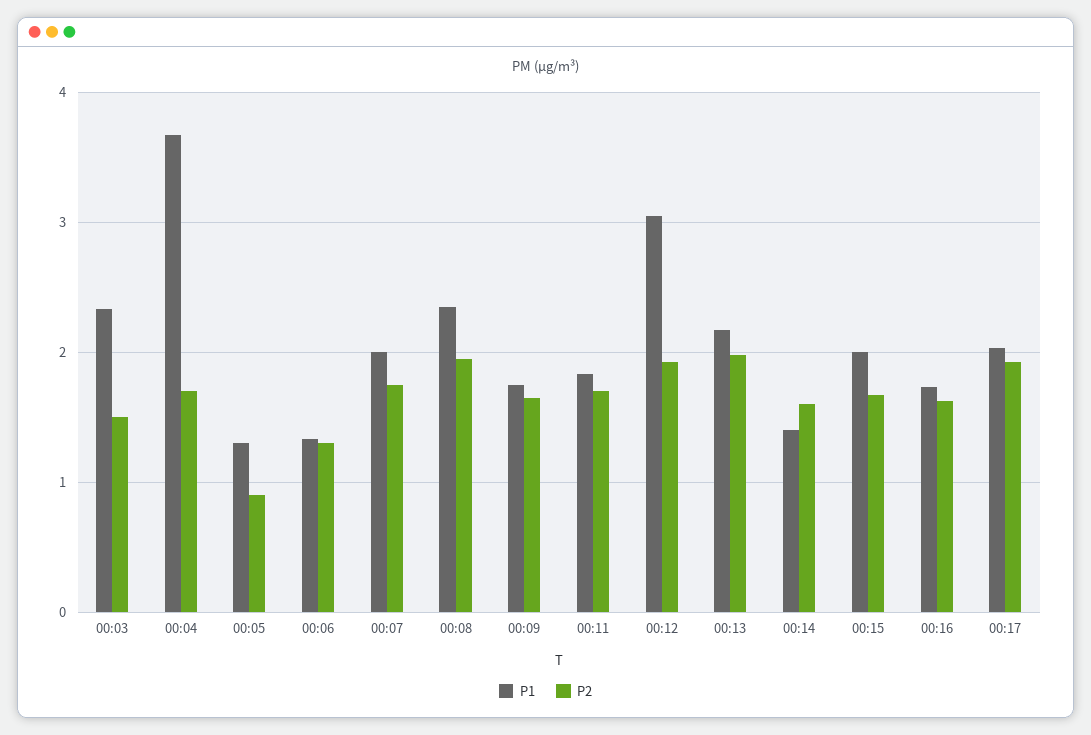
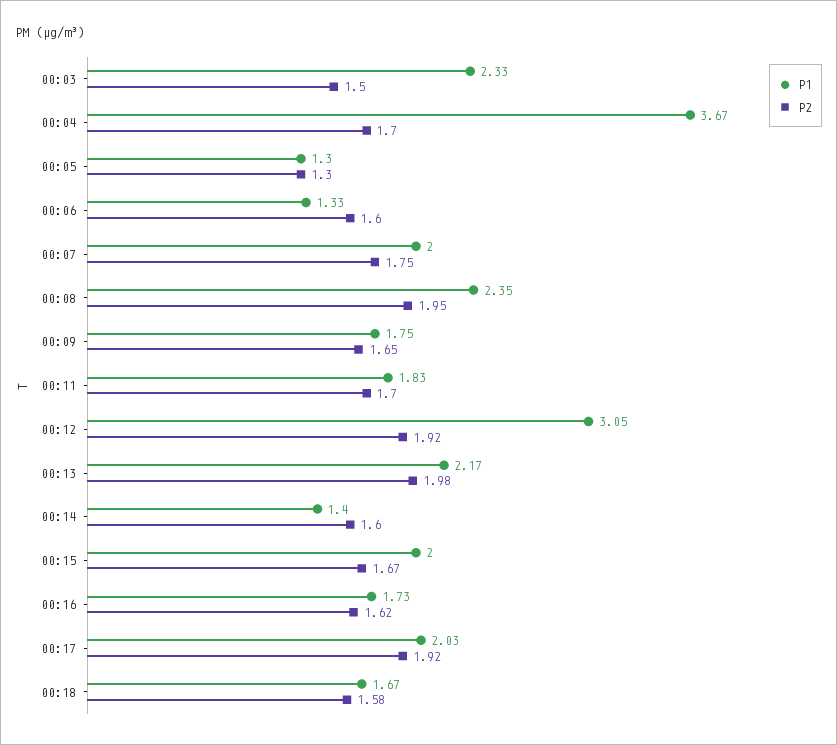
P2, 00:05: 0.9 -> 1.3
P2, 00:06: 1.3 -> 1.6
P1, 00:18: none -> 1.67
P2, 00:18: none -> 1.58

